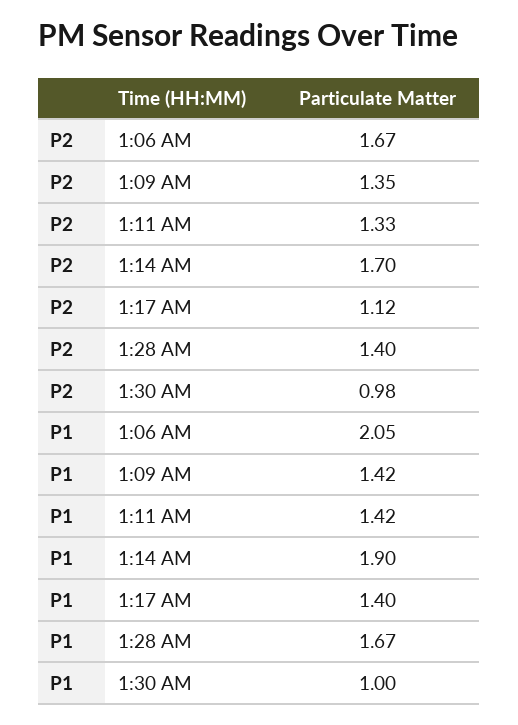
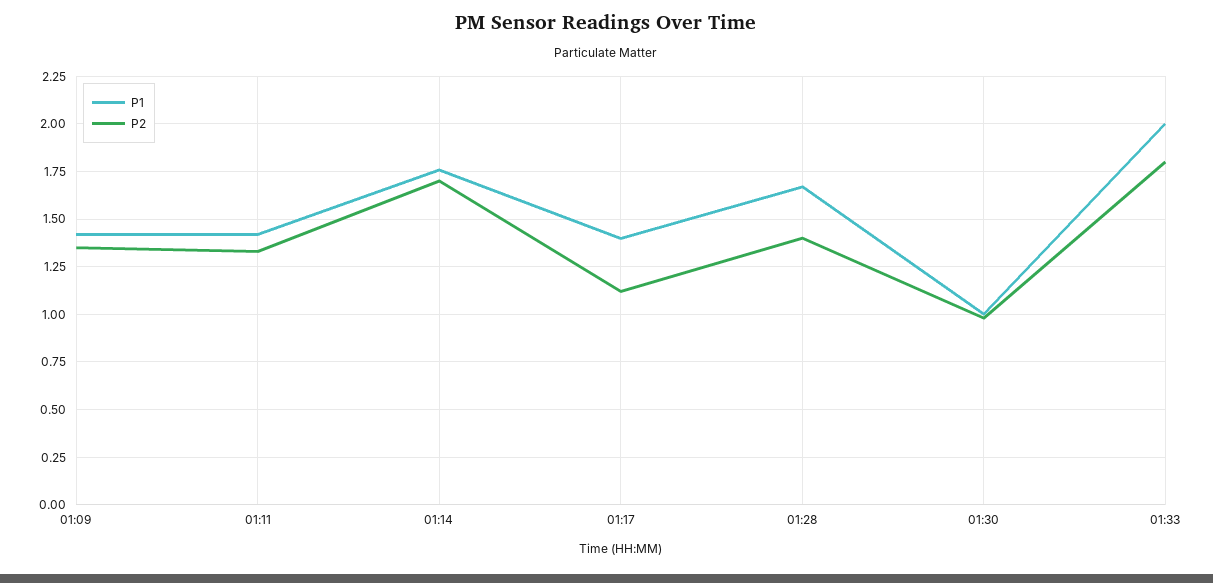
P2, 1:06 AM: 1.67 -> none
P1, 1:06 AM: 2.05 -> none
P1, 1:14 AM: 1.9 -> 1.75
P1, 01:33: none -> 2
P2, 01:33: none -> 1.8

